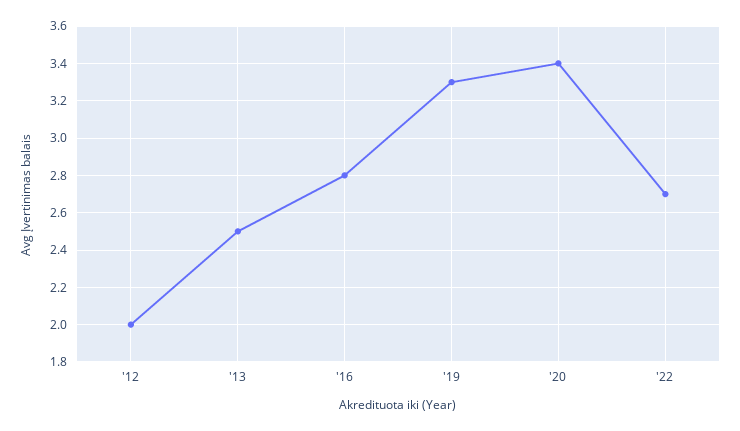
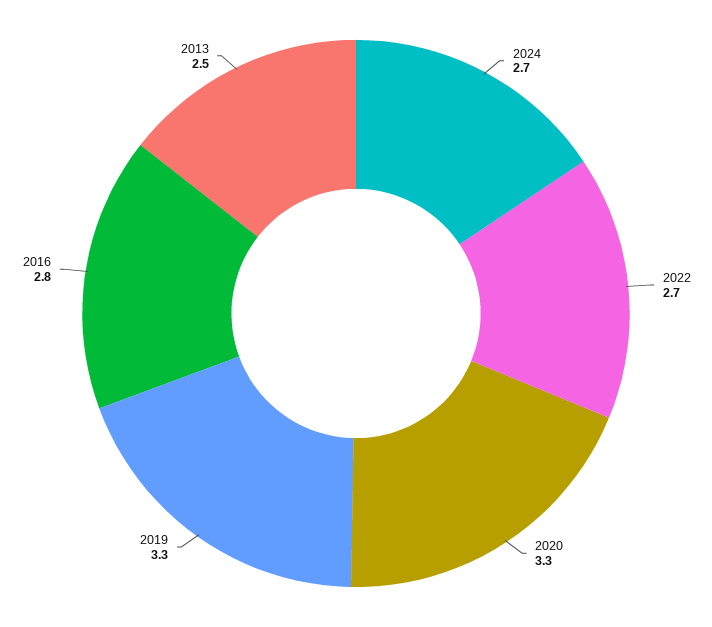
'12: 2 -> none
'20: 3.4 -> 3.3
2024: none -> 2.7

